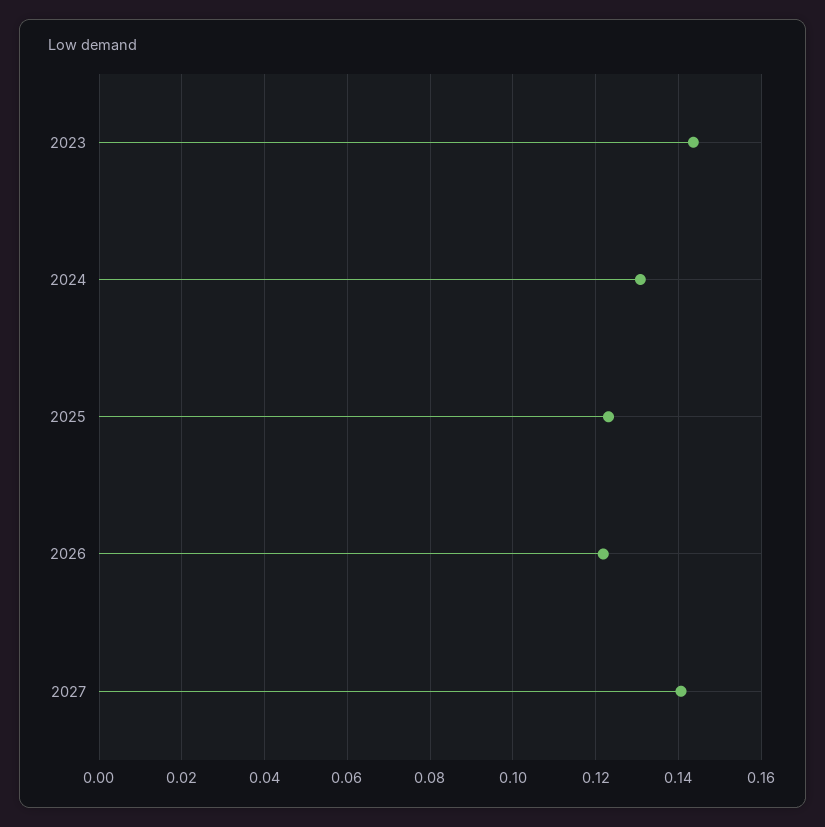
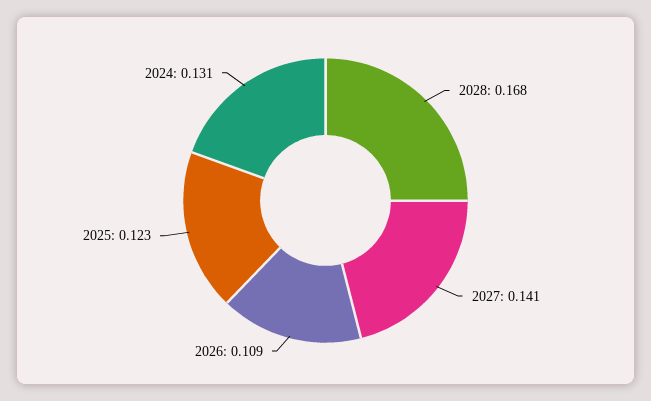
2023: 0.144 -> none
2026: 0.122 -> 0.109
2028: none -> 0.168

